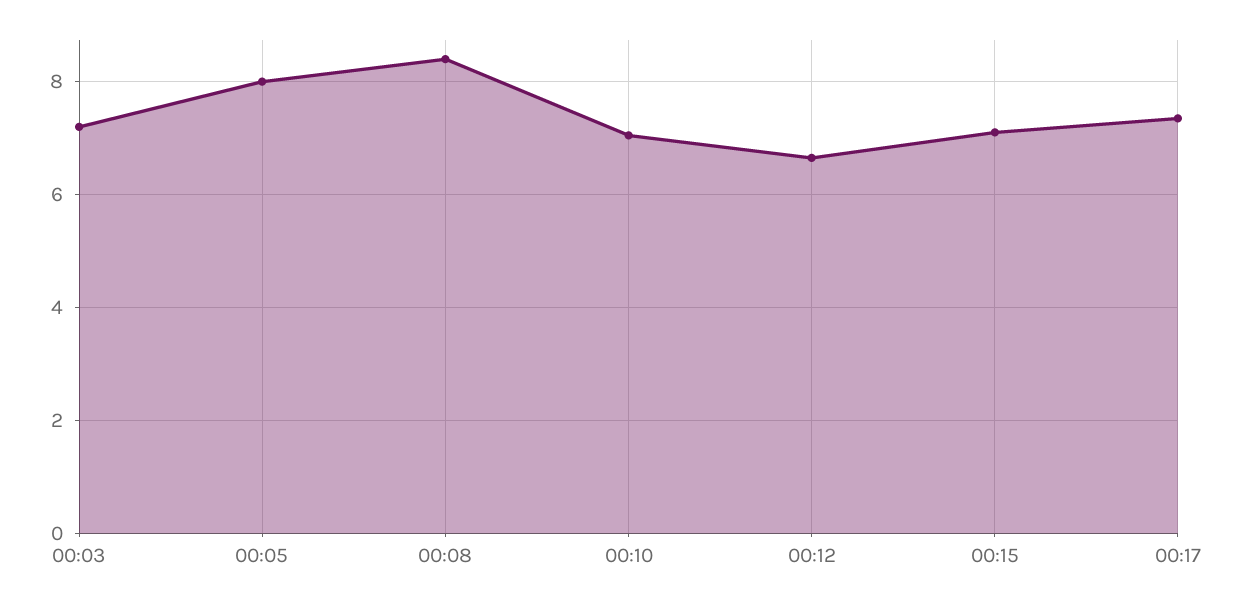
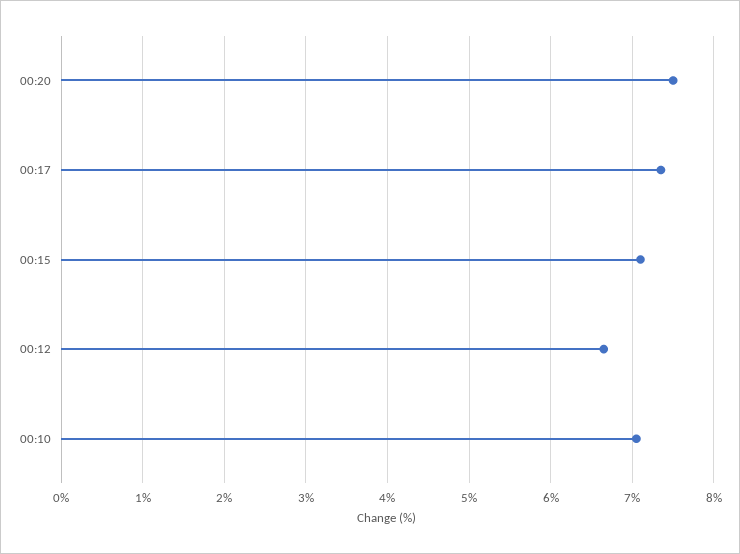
00:03: 7.2 -> none
00:05: 8 -> none
00:08: 8.4 -> none
00:20: none -> 7.5

